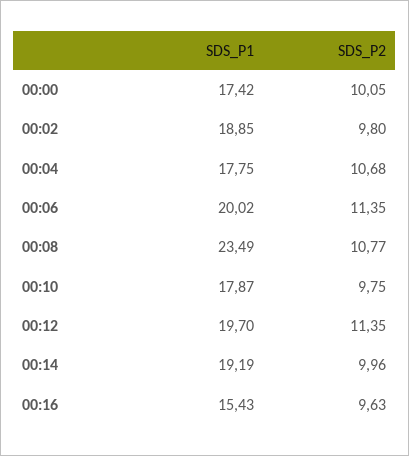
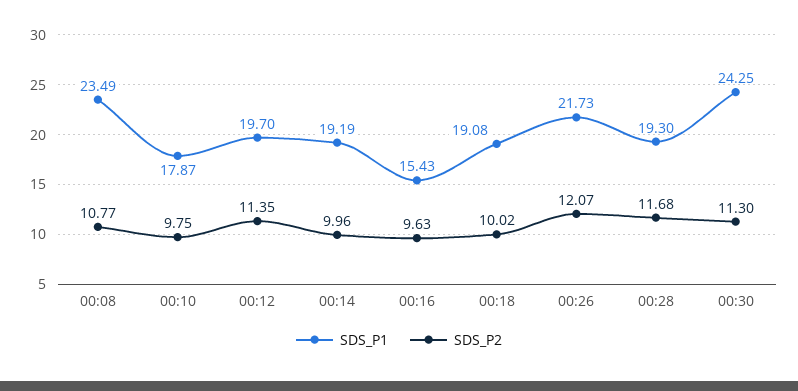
SDS_P1, 00:00: 17.42 -> none
SDS_P2, 00:00: 10.05 -> none
SDS_P1, 00:02: 18.85 -> none
SDS_P2, 00:02: 9.8 -> none
SDS_P1, 00:04: 17.75 -> none
SDS_P2, 00:04: 10.68 -> none
SDS_P1, 00:06: 20.02 -> none
SDS_P2, 00:06: 11.35 -> none
SDS_P1, 00:18: none -> 19.08
SDS_P2, 00:18: none -> 10.02
SDS_P1, 00:26: none -> 21.73
SDS_P2, 00:26: none -> 12.07
SDS_P1, 00:28: none -> 19.3
SDS_P2, 00:28: none -> 11.68
SDS_P1, 00:30: none -> 24.25
SDS_P2, 00:30: none -> 11.3

